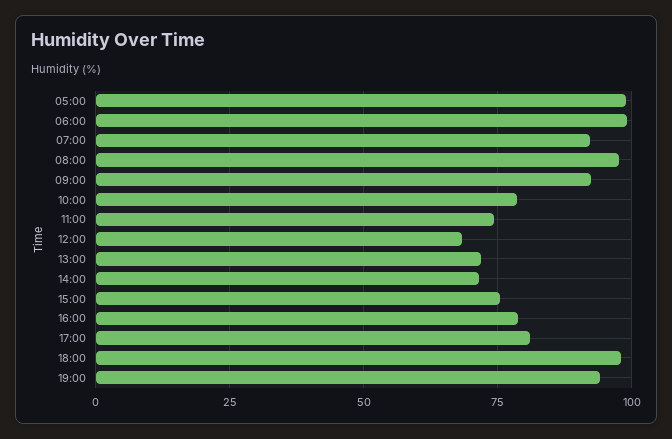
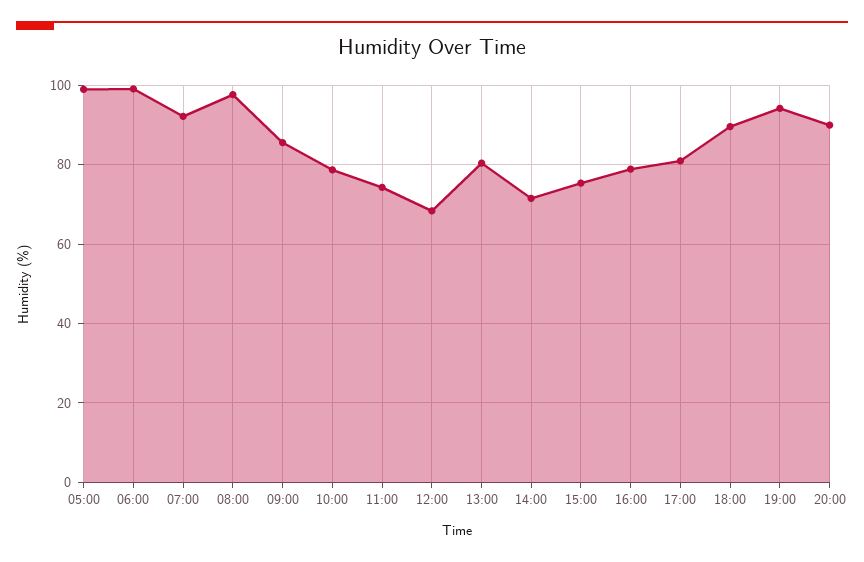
09:00: 92.5 -> 86
13:00: 72.5 -> 80
18:00: 97.5 -> 90
20:00: none -> 90

